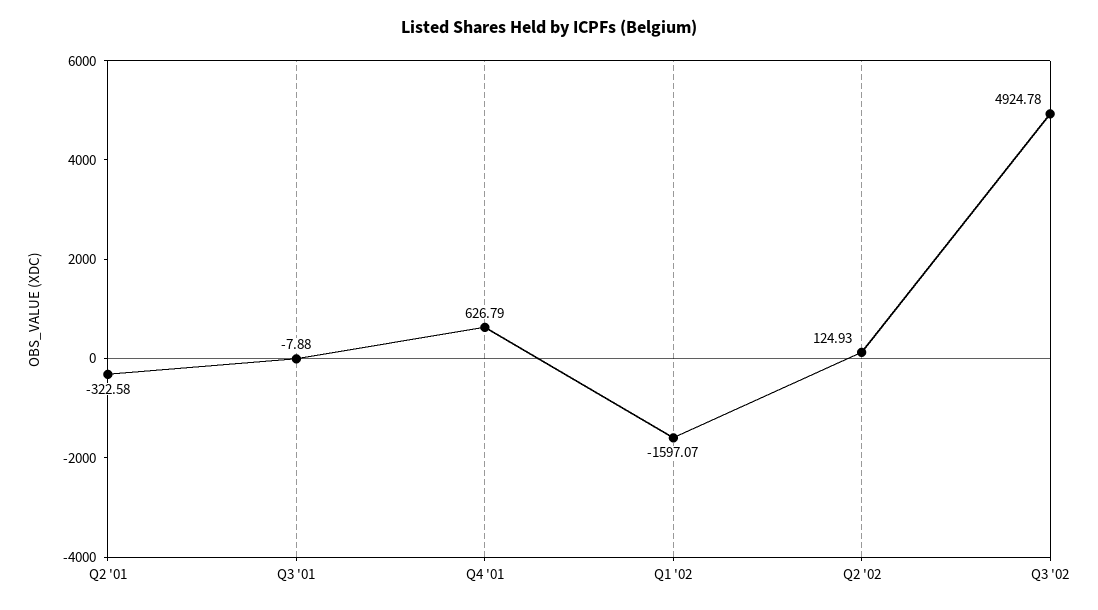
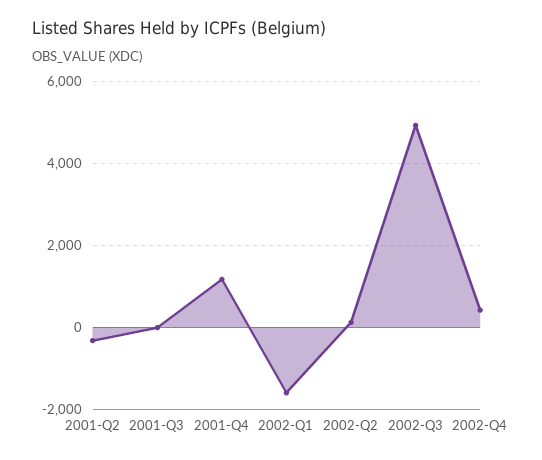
Q4 '01: 626.79 -> 1200
2002-Q4: none -> 400

